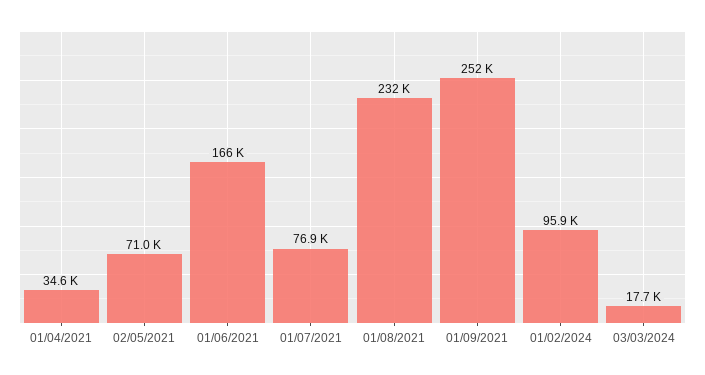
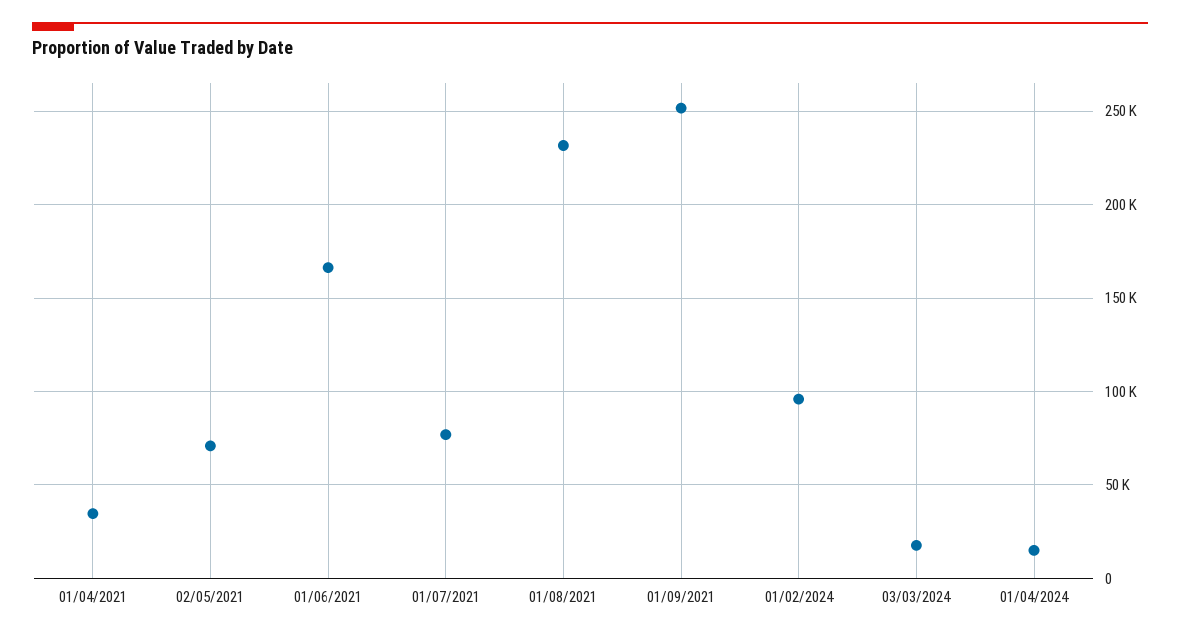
01/04/2024: none -> 15000

